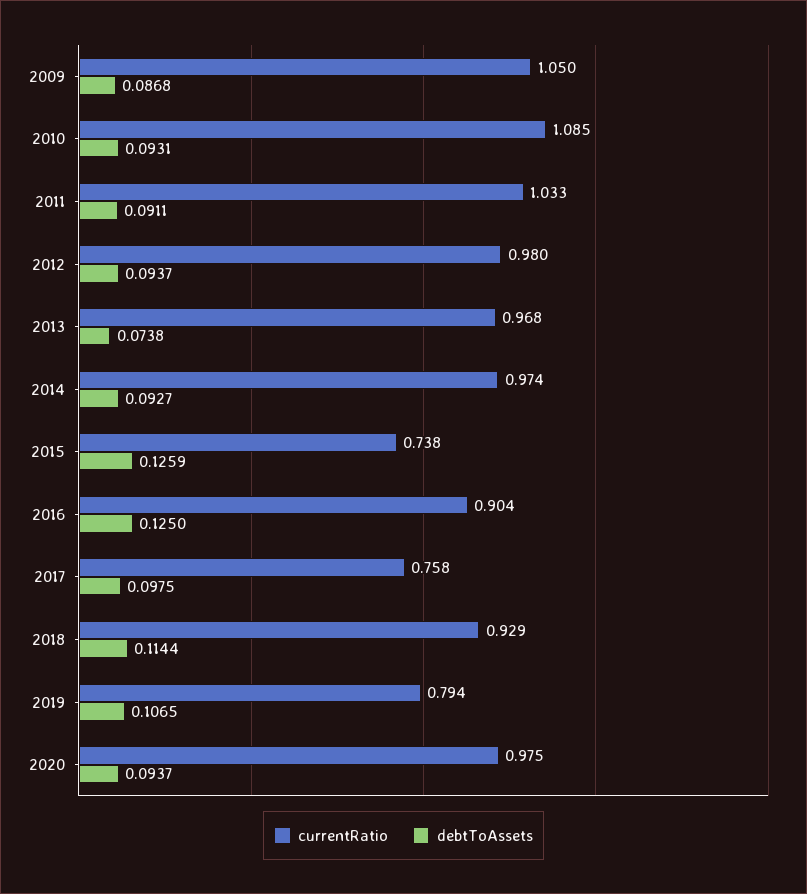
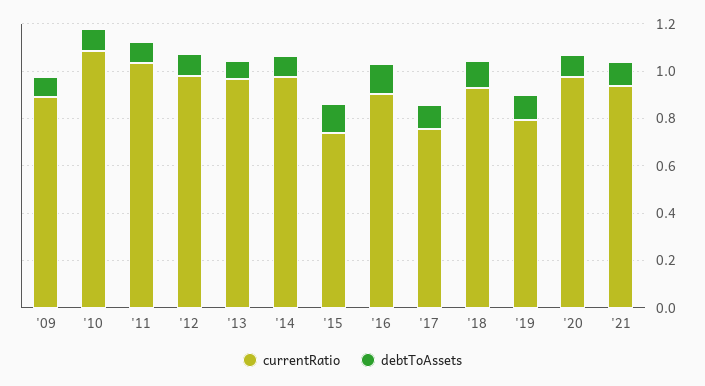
currentRatio, 2009: 1.05 -> 0.9
currentRatio, '21: none -> 0.95
debtToAssets, '21: none -> 0.1

